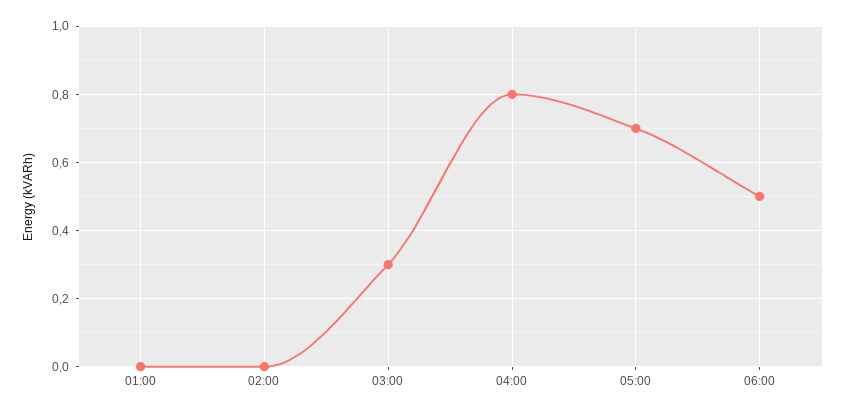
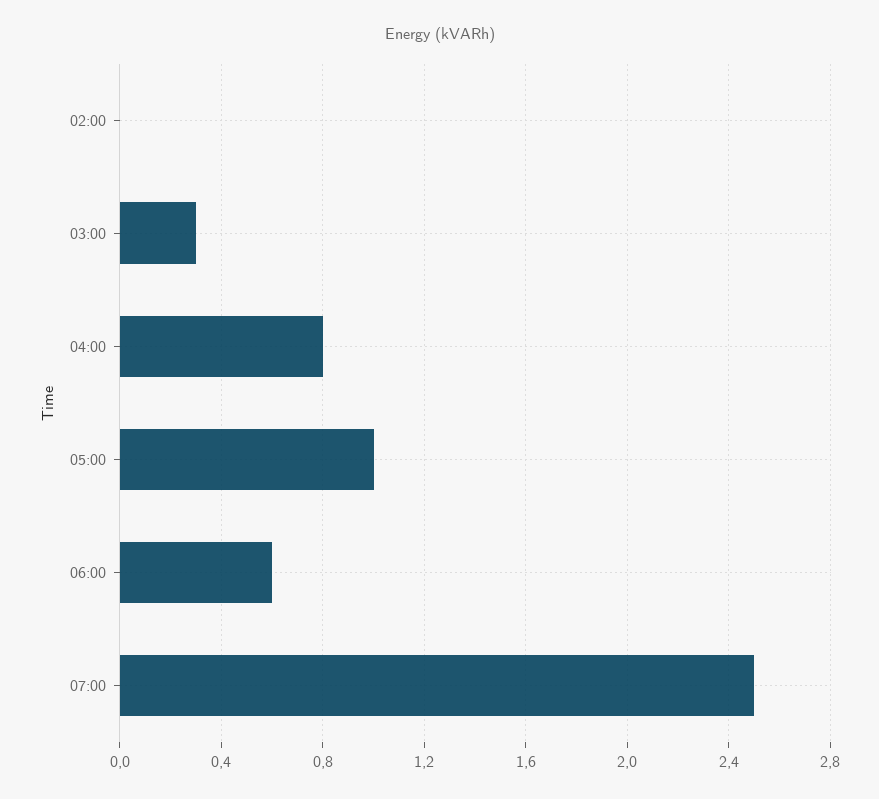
01:00: 0 -> none
05:00: 0.7 -> 1
06:00: 0.5 -> 0.6
07:00: none -> 2.5

